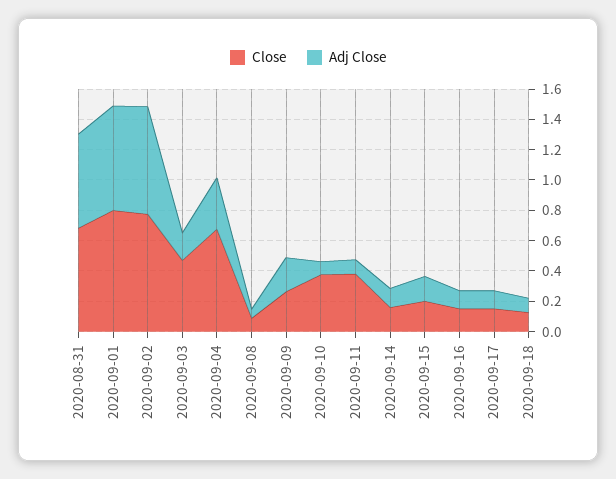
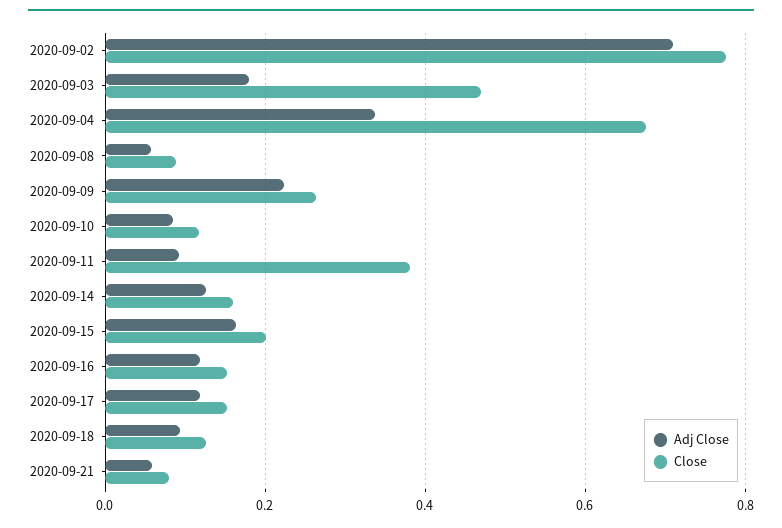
Close, 2020-08-31: 0.7 -> none
Adj Close, 2020-08-31: 0.6 -> none
Close, 2020-09-01: 0.8 -> none
Adj Close, 2020-09-01: 0.7 -> none
Close, 2020-09-10: 0.4 -> 0.12
Adj Close, 2020-09-21: none -> 0.06
Close, 2020-09-21: none -> 0.08

